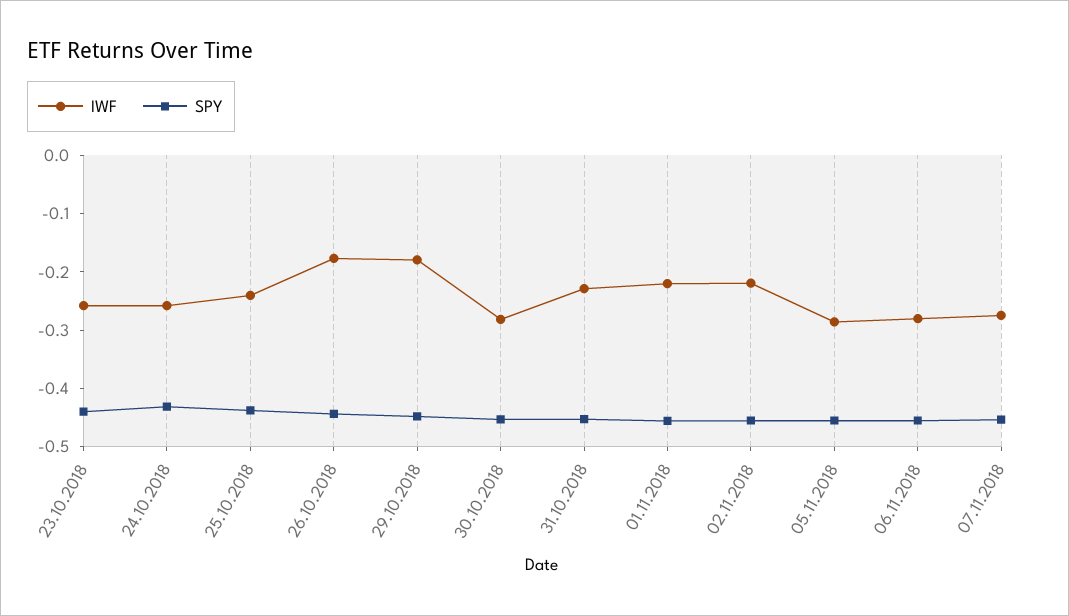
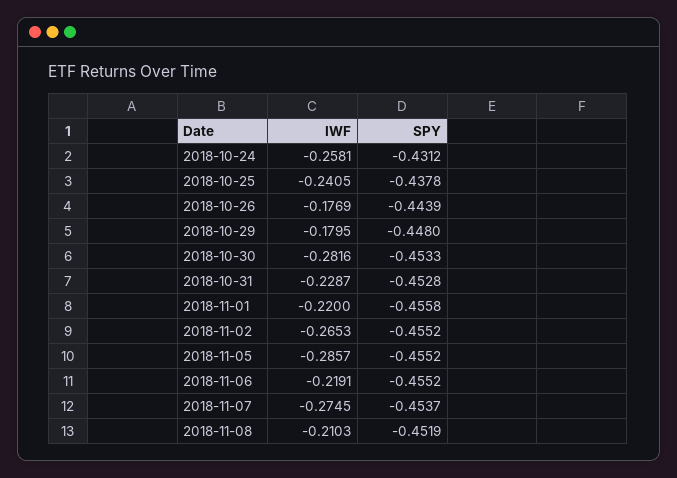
IWF, 23.10.2018: -0.26 -> none
SPY, 23.10.2018: -0.44 -> none
IWF, 02.11.2018: -0.22 -> -0.2653
IWF, 06.11.2018: -0.28 -> -0.2191
IWF, 2018-11-08: none -> -0.2103
SPY, 2018-11-08: none -> -0.4519

